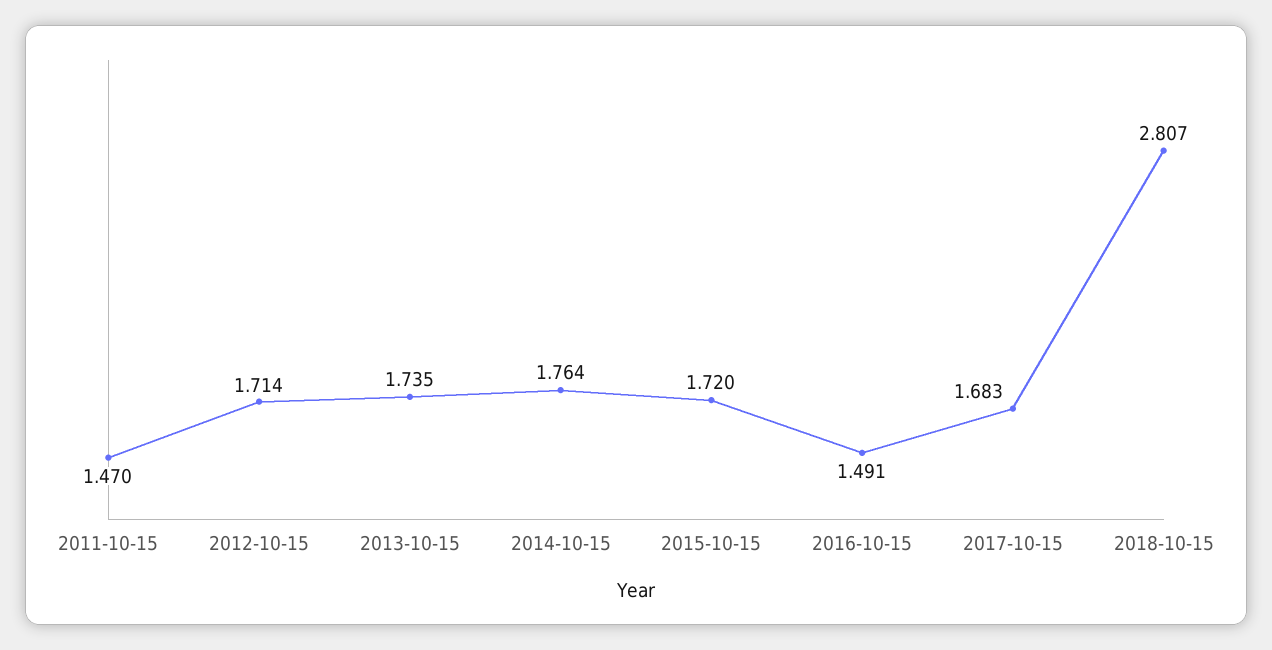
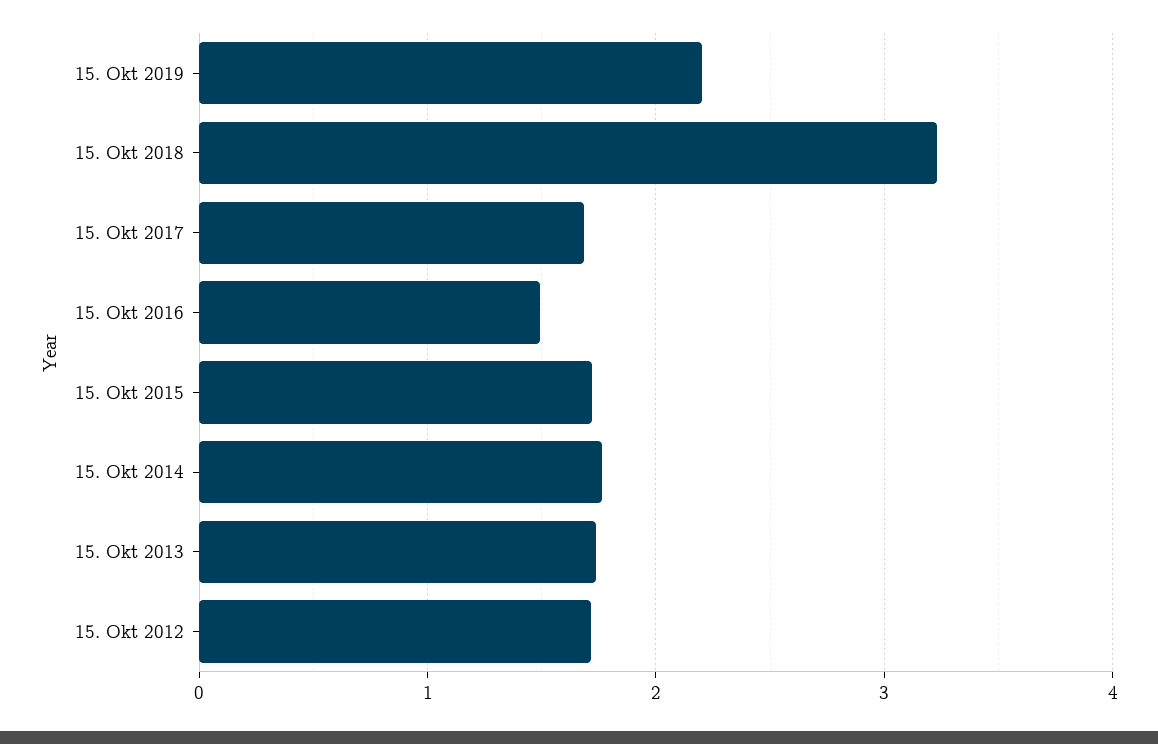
2011-10-15: 1.47 -> none
2018-10-15: 2.807 -> 3.2
15. Okt 2019: none -> 2.2

